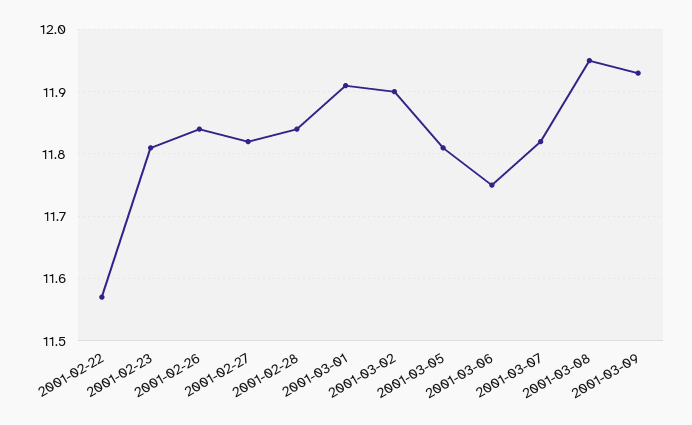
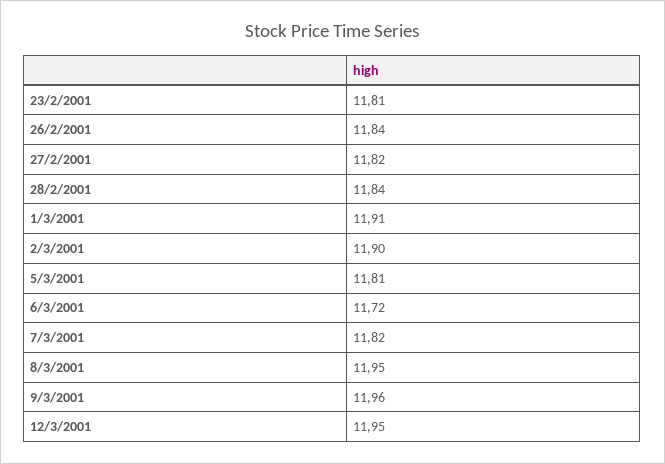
2001-02-22: 11.57 -> none
2001-03-06: 11.75 -> 11.72
2001-03-09: 11.93 -> 11.96
12/3/2001: none -> 11.95

